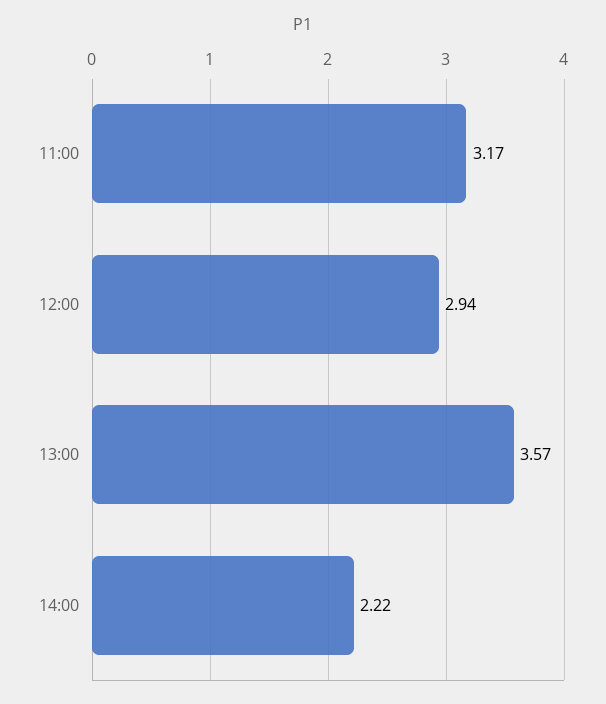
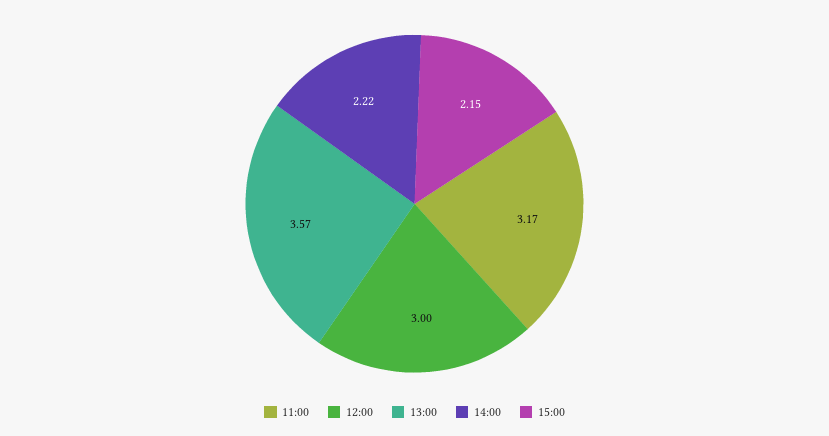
12:00: 2.94 -> 3
15:00: none -> 2.15

